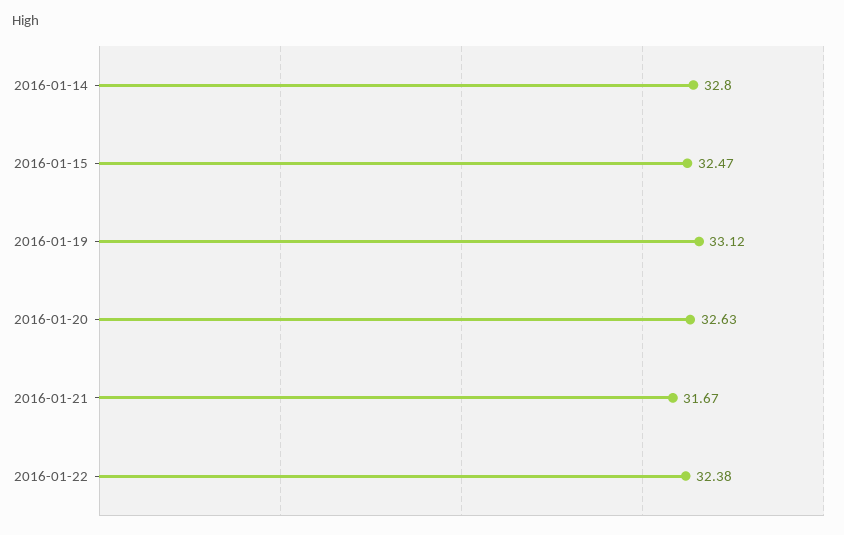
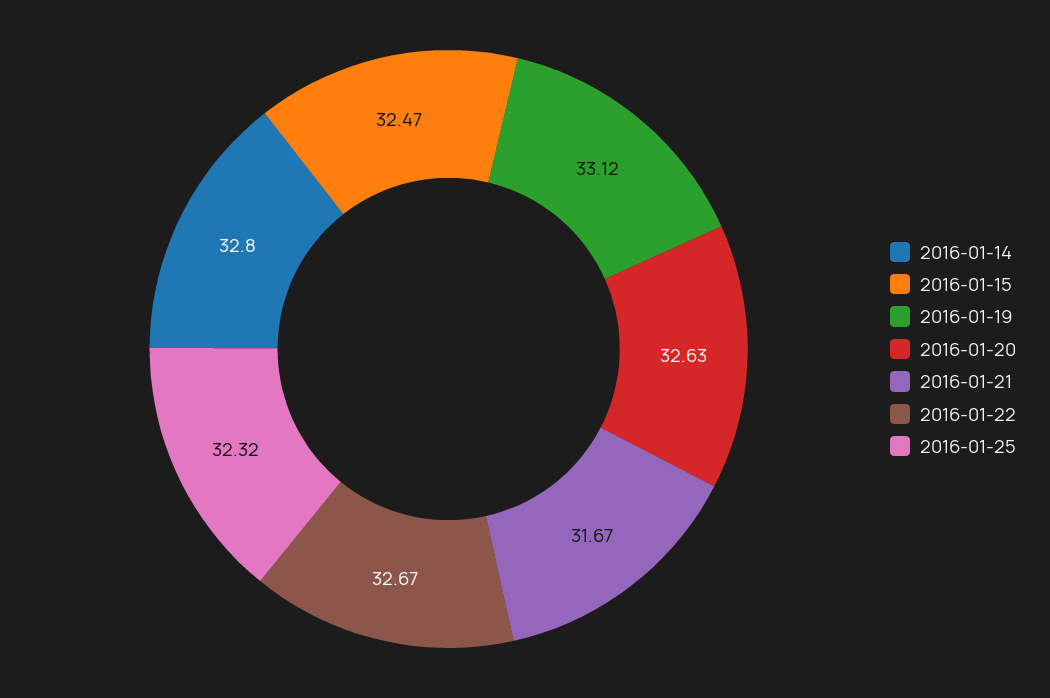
2016-01-22: 32.38 -> 32.67
2016-01-25: none -> 32.32

